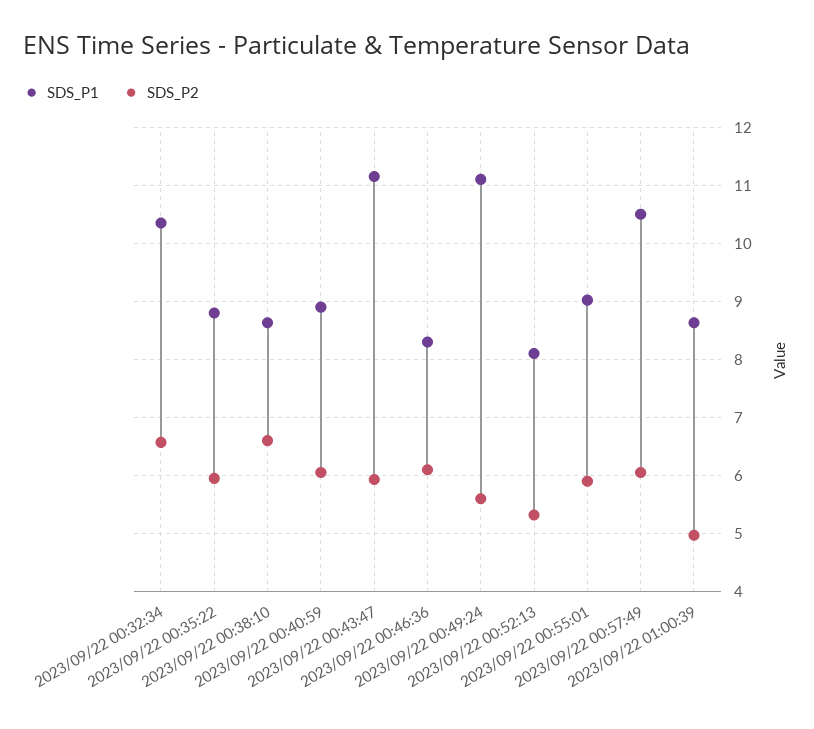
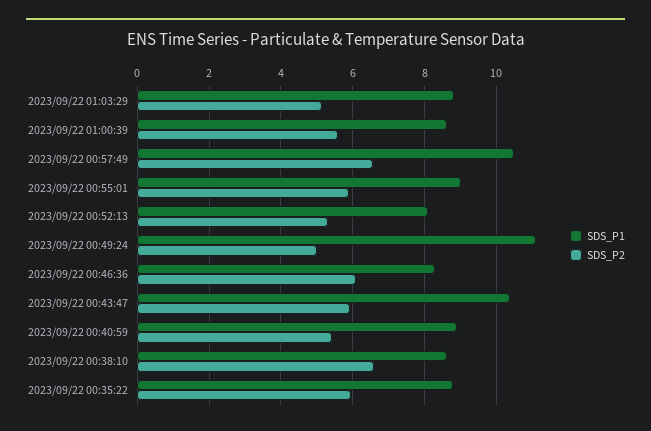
SDS_P1, 2023/09/22 00:32:34: 10.4 -> none
SDS_P2, 2023/09/22 00:32:34: 6.6 -> none
SDS_P2, 2023/09/22 00:40:59: 6 -> 5.4
SDS_P1, 2023/09/22 00:43:47: 11.2 -> 10.4
SDS_P2, 2023/09/22 00:49:24: 5.6 -> 5
SDS_P2, 2023/09/22 00:57:49: 6 -> 6.6
SDS_P2, 2023/09/22 01:00:39: 5 -> 5.6
SDS_P1, 2023/09/22 01:03:29: none -> 8.8
SDS_P2, 2023/09/22 01:03:29: none -> 5.2

